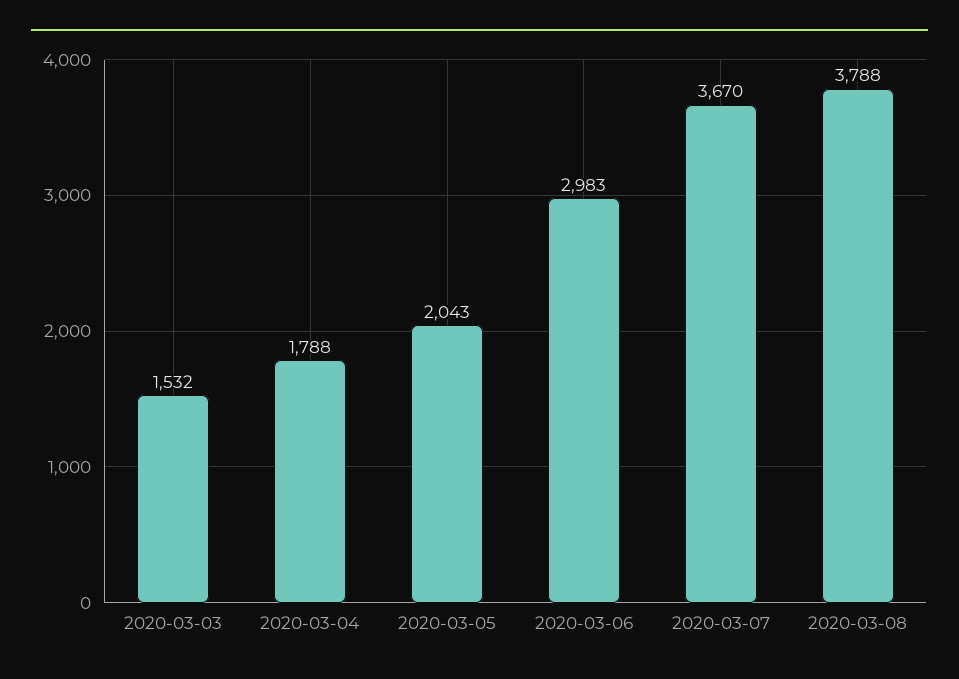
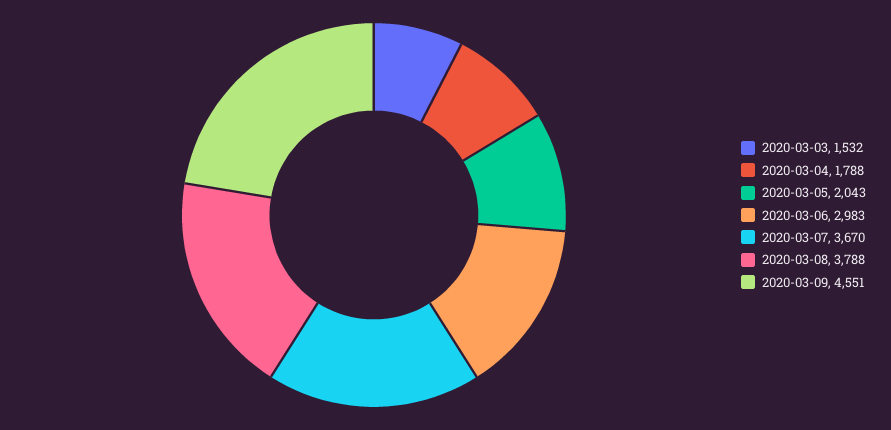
2020-03-09: none -> 4551

